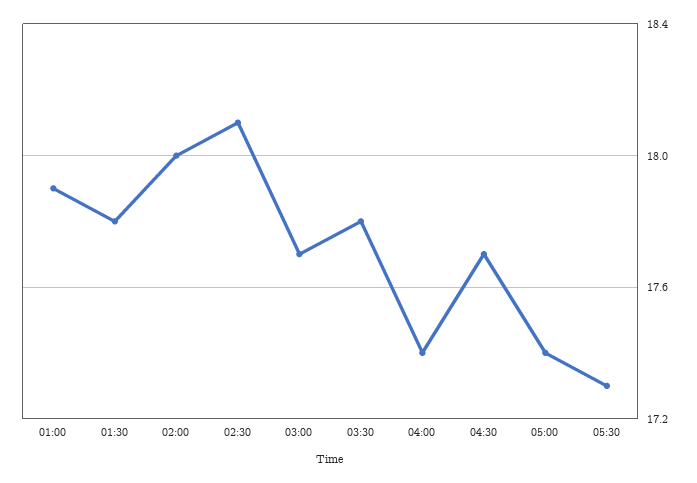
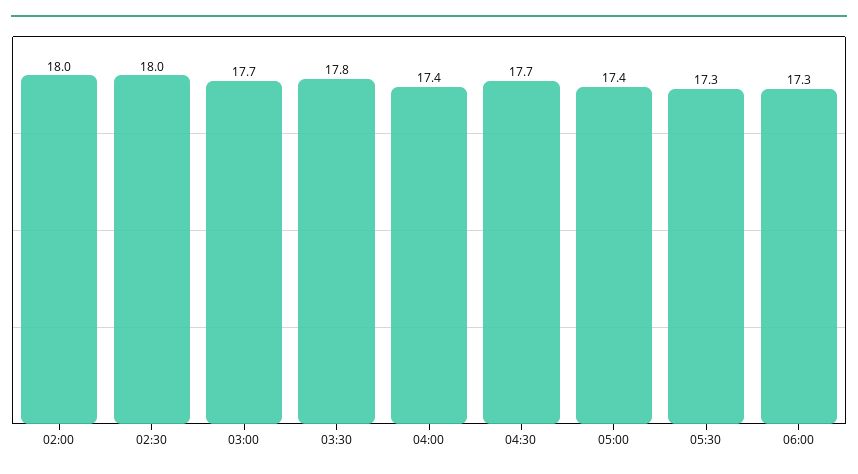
01:00: 17.9 -> none
01:30: 17.8 -> none
02:30: 18.1 -> 18
06:00: none -> 17.3

